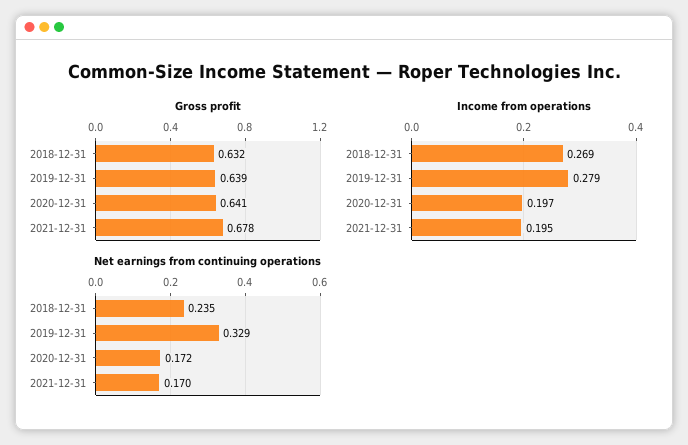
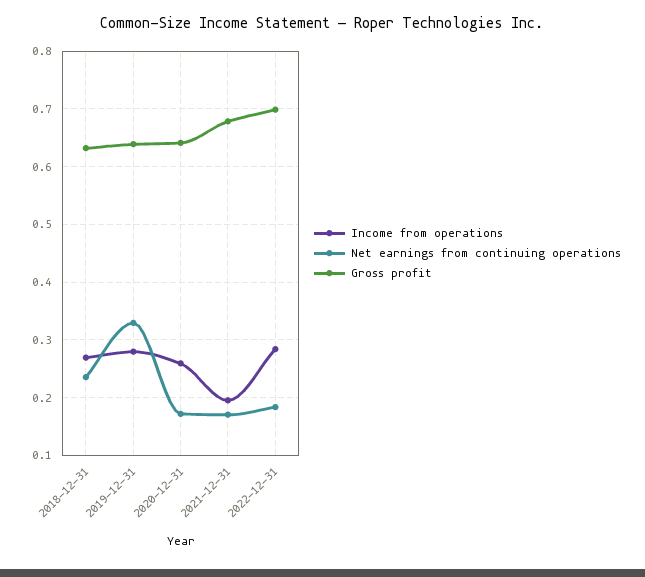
Income from operations, 2020-12-31: 0.197 -> 0.26
Income from operations, 2022-12-31: none -> 0.28
Net earnings from continuing operations, 2022-12-31: none -> 0.18
Gross profit, 2022-12-31: none -> 0.7

